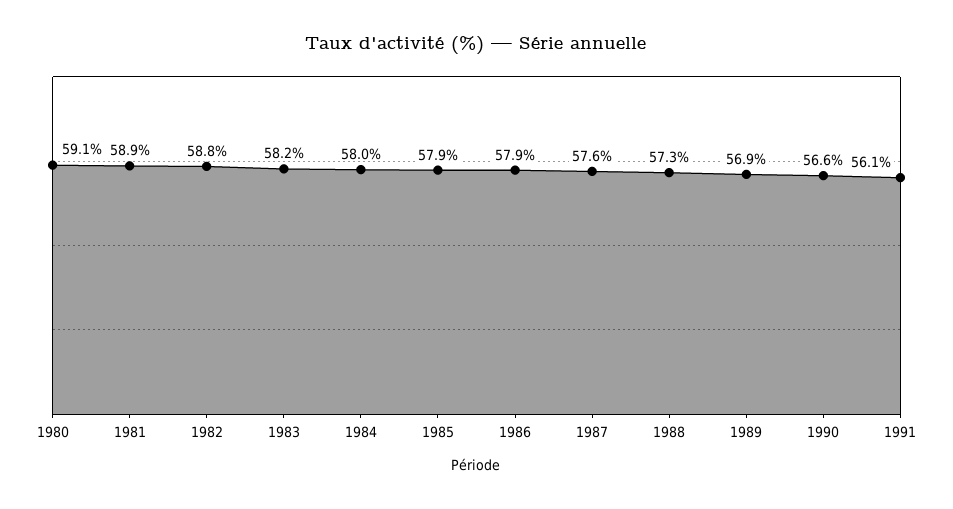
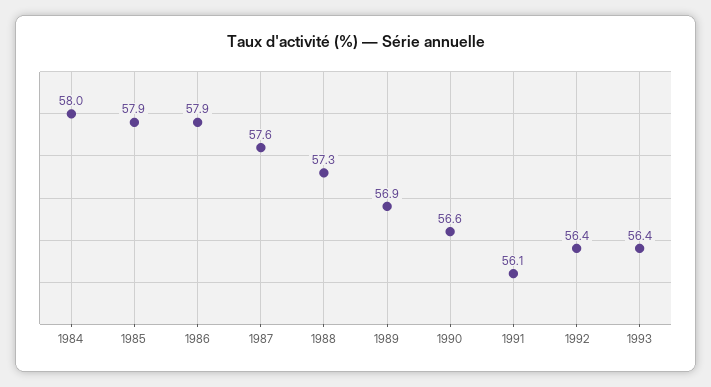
1980: 59.1 -> none
1981: 58.9 -> none
1982: 58.8 -> none
1983: 58.2 -> none
1992: none -> 56.4
1993: none -> 56.4

